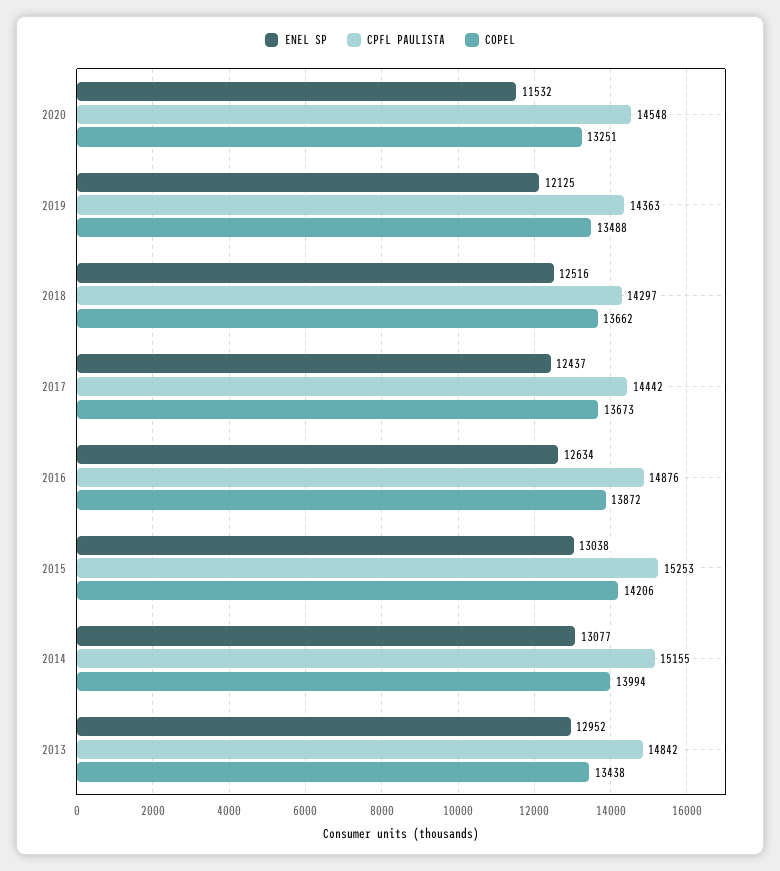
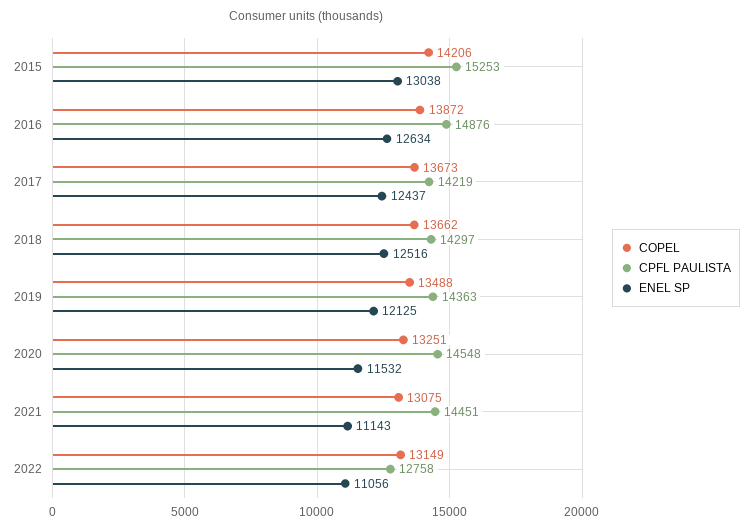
CPFL PAULISTA, 2017: 14442 -> 14219
ENEL SP, 2014: 13077 -> none
CPFL PAULISTA, 2014: 15155 -> none
COPEL, 2014: 13994 -> none
ENEL SP, 2013: 12952 -> none
CPFL PAULISTA, 2013: 14842 -> none
COPEL, 2013: 13438 -> none
COPEL, 2021: none -> 13075
CPFL PAULISTA, 2021: none -> 14451
ENEL SP, 2021: none -> 11143
COPEL, 2022: none -> 13149
CPFL PAULISTA, 2022: none -> 12758
ENEL SP, 2022: none -> 11056

